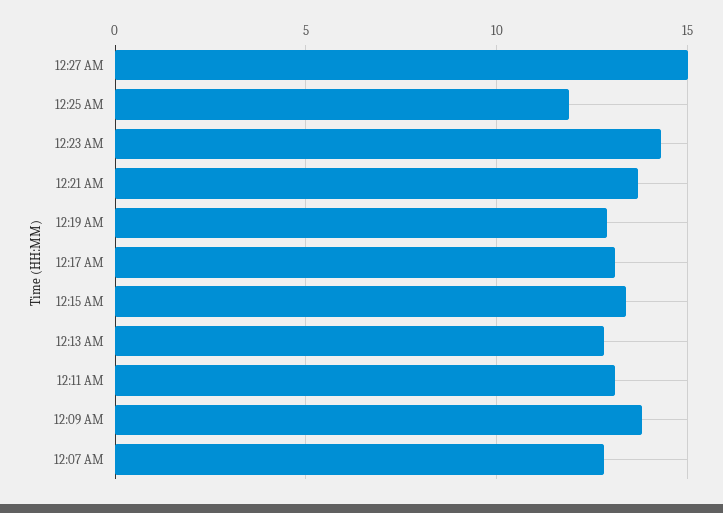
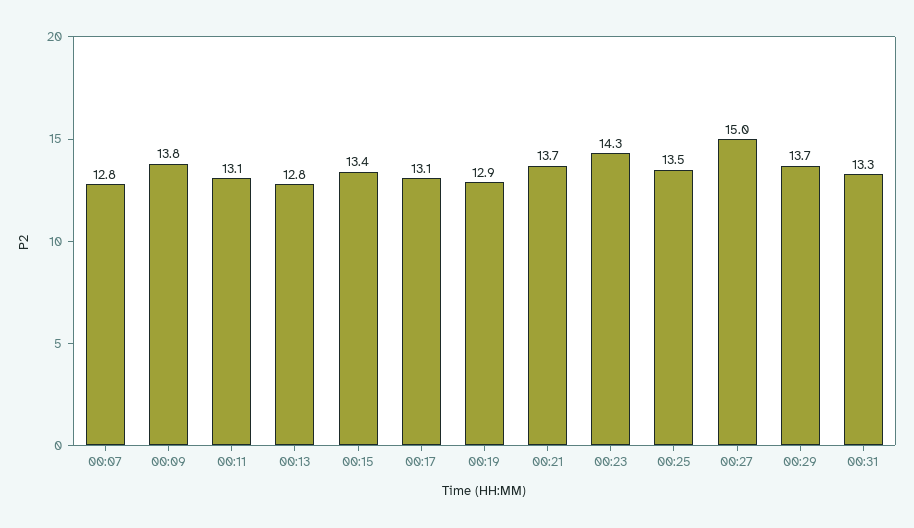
12:25 AM: 12 -> 13.5
00:29: none -> 13.7
00:31: none -> 13.3

